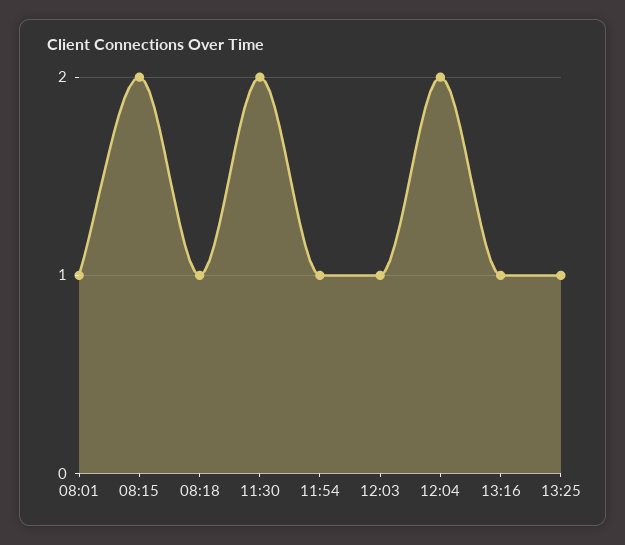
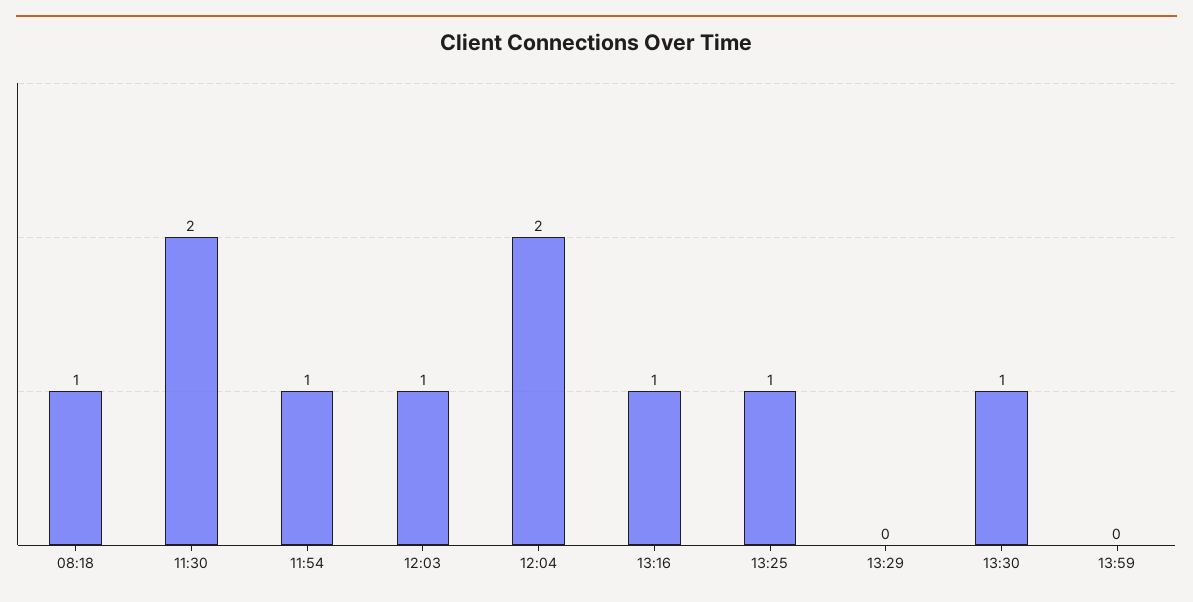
08:01: 1 -> none
08:15: 2 -> none
13:29: none -> 0
13:30: none -> 1
13:59: none -> 0

